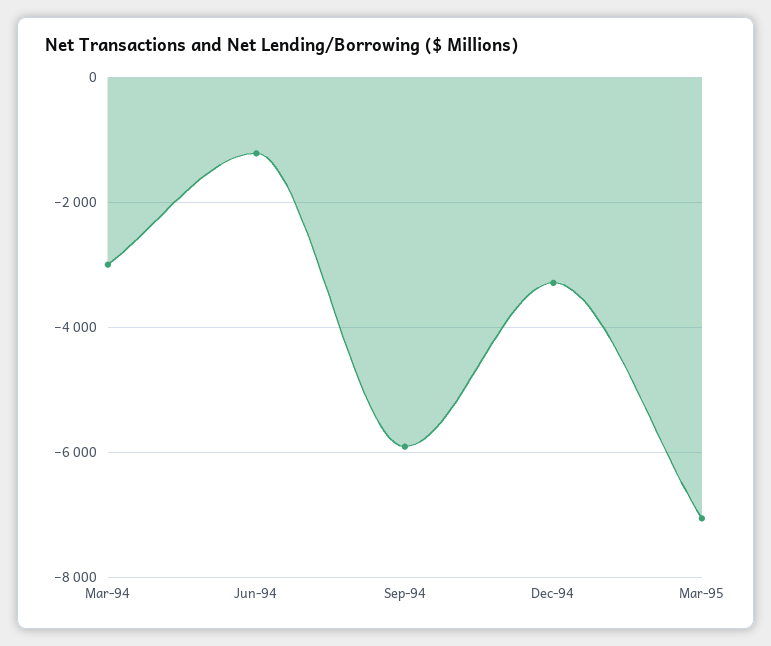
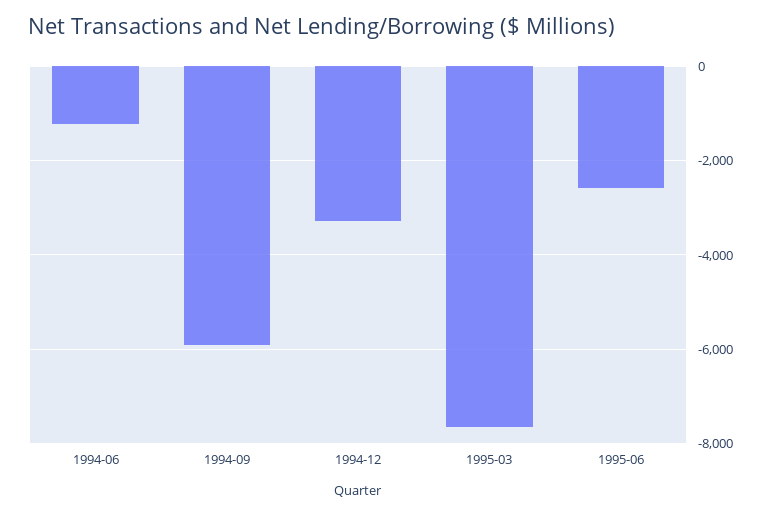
Mar-94: -3000 -> none
Mar-95: -7000 -> -7600
1995-06: none -> -2600

